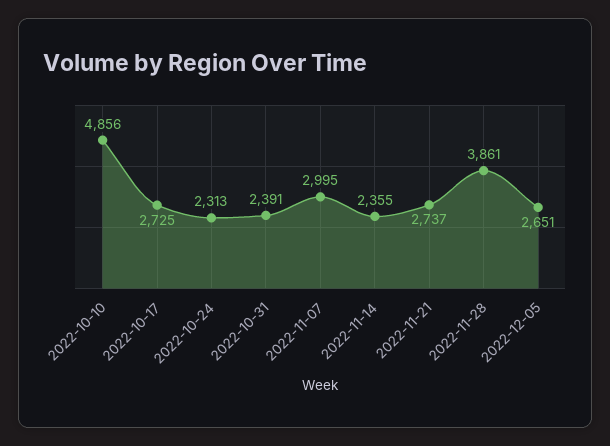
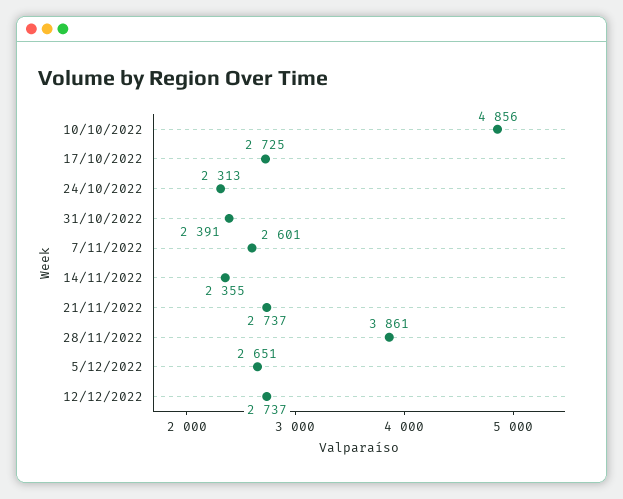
2022-11-07: 2995 -> 2601
12/12/2022: none -> 2737

